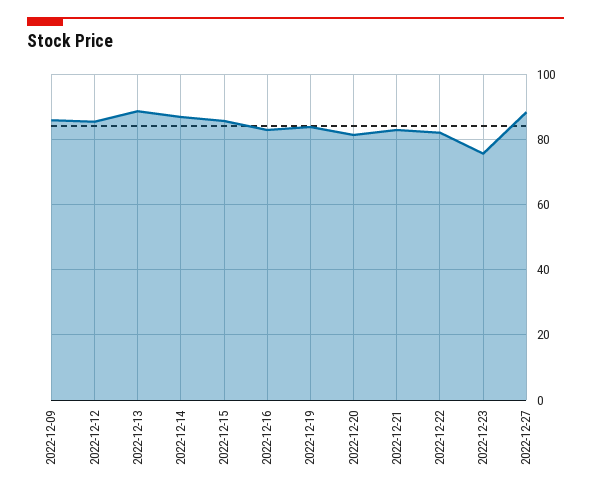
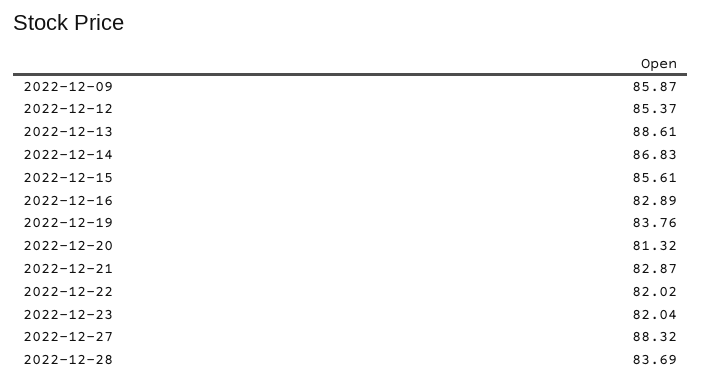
2022-12-23: 76 -> 82.04
2022-12-28: none -> 83.69

